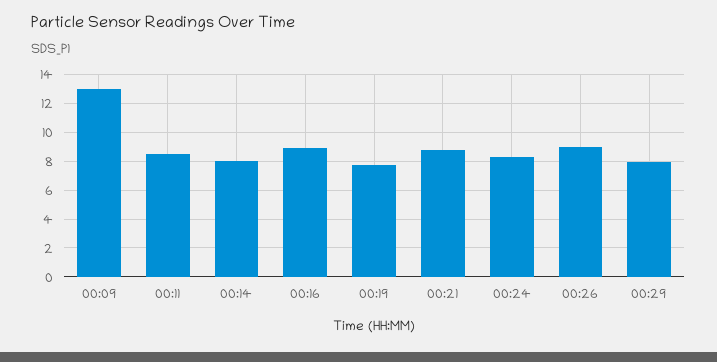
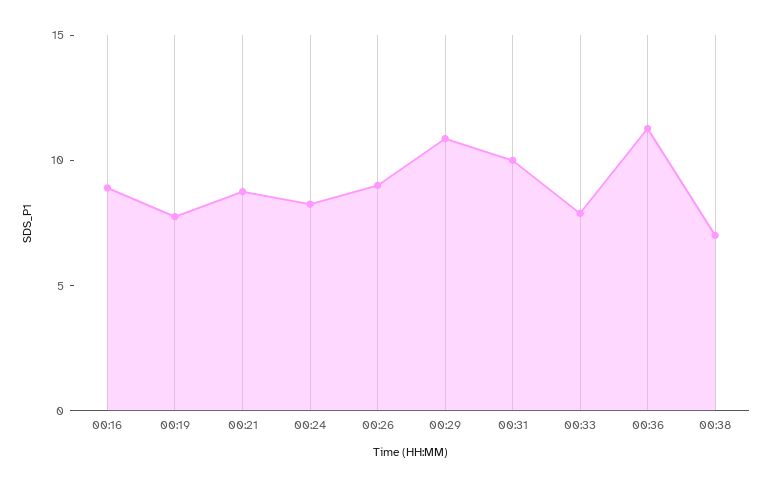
00:09: 13 -> none
00:11: 8.5 -> none
00:14: 8 -> none
00:29: 8 -> 11
00:31: none -> 10
00:33: none -> 8
00:36: none -> 11
00:38: none -> 7

